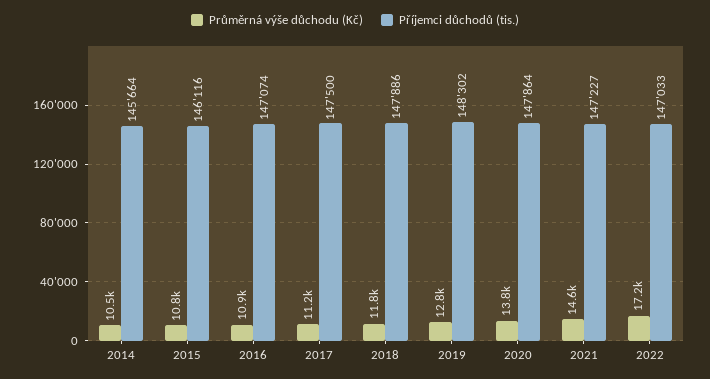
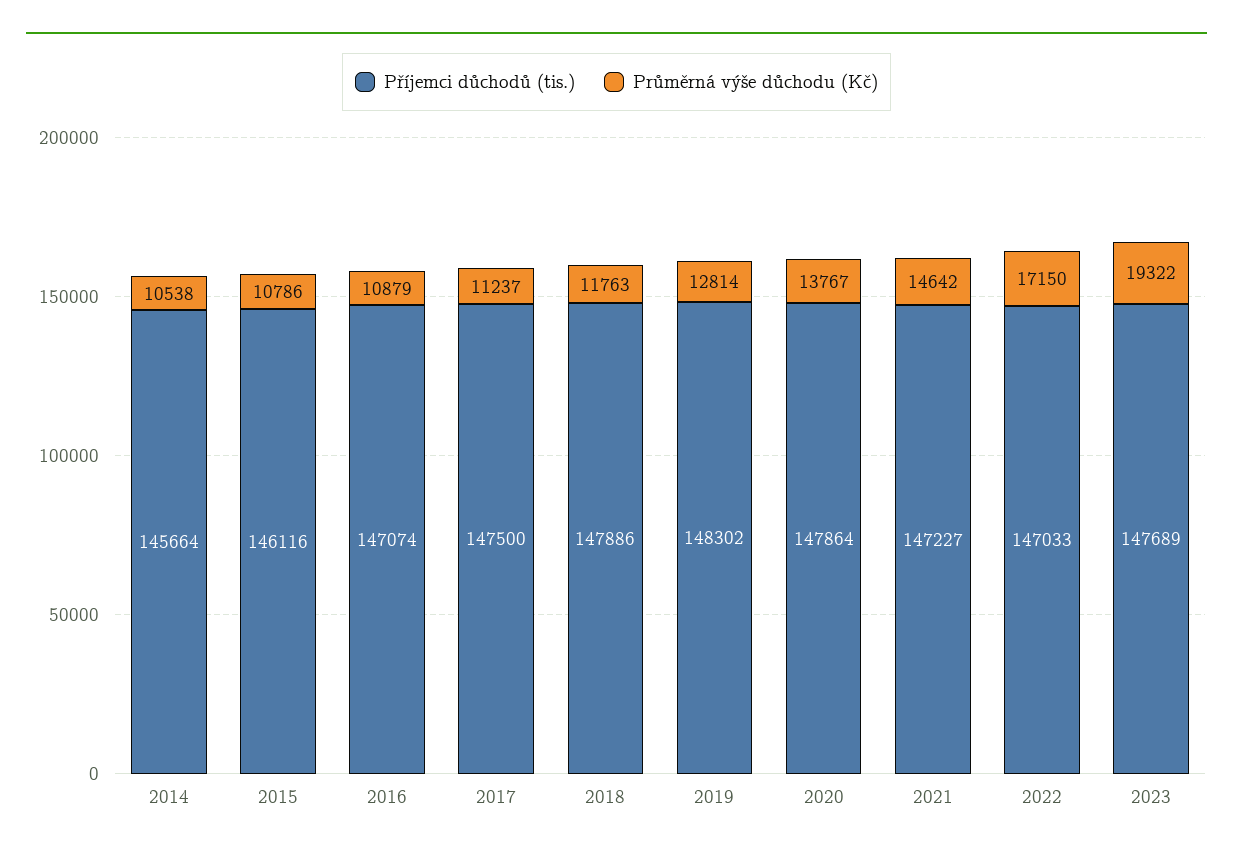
Příjemci důchodů (tis.), 2023: none -> 147689
Průměrná výše důchodu (Kč), 2023: none -> 19322

